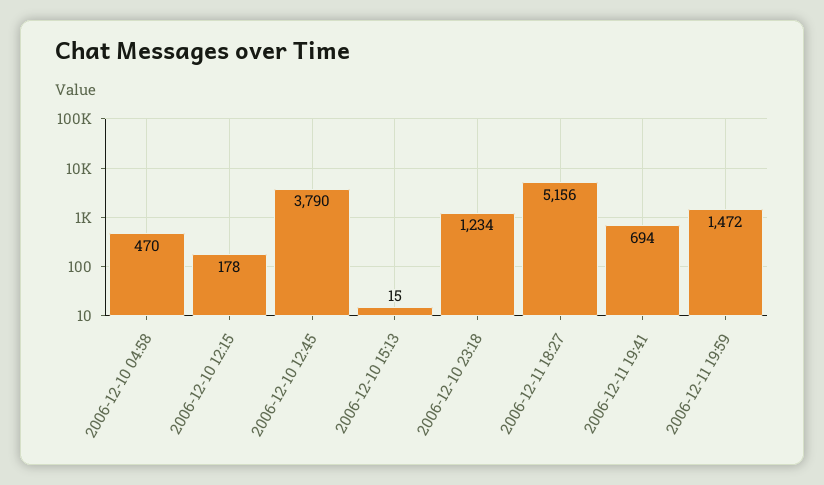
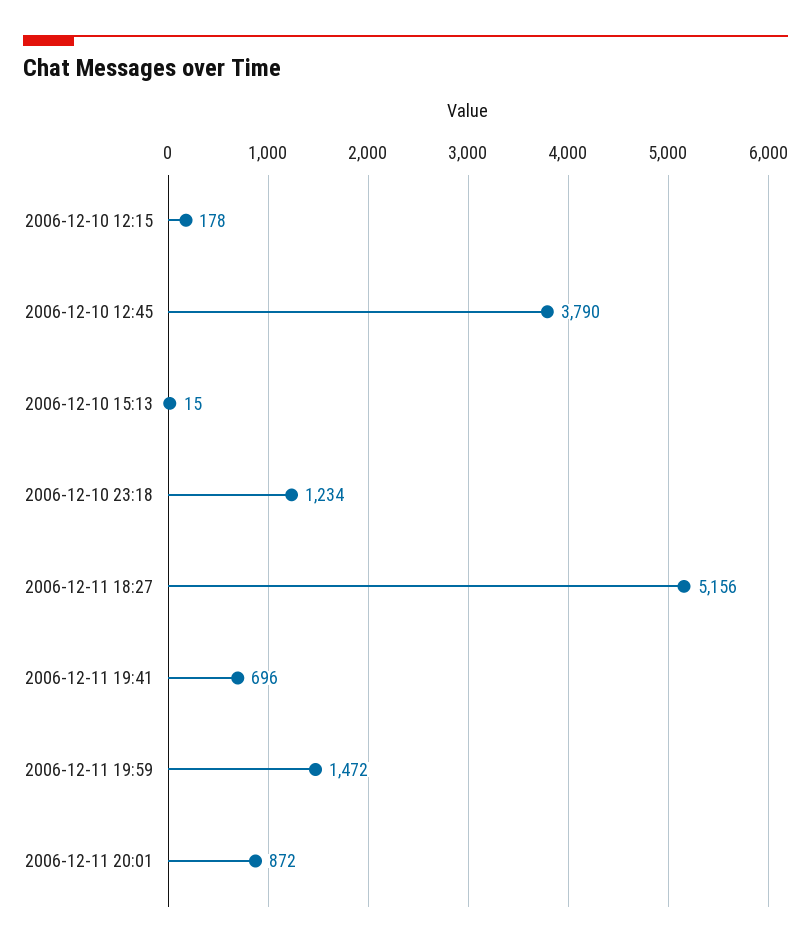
2006-12-10 04:58: 470 -> none
2006-12-11 19:41: 694 -> 696
2006-12-11 20:01: none -> 872

